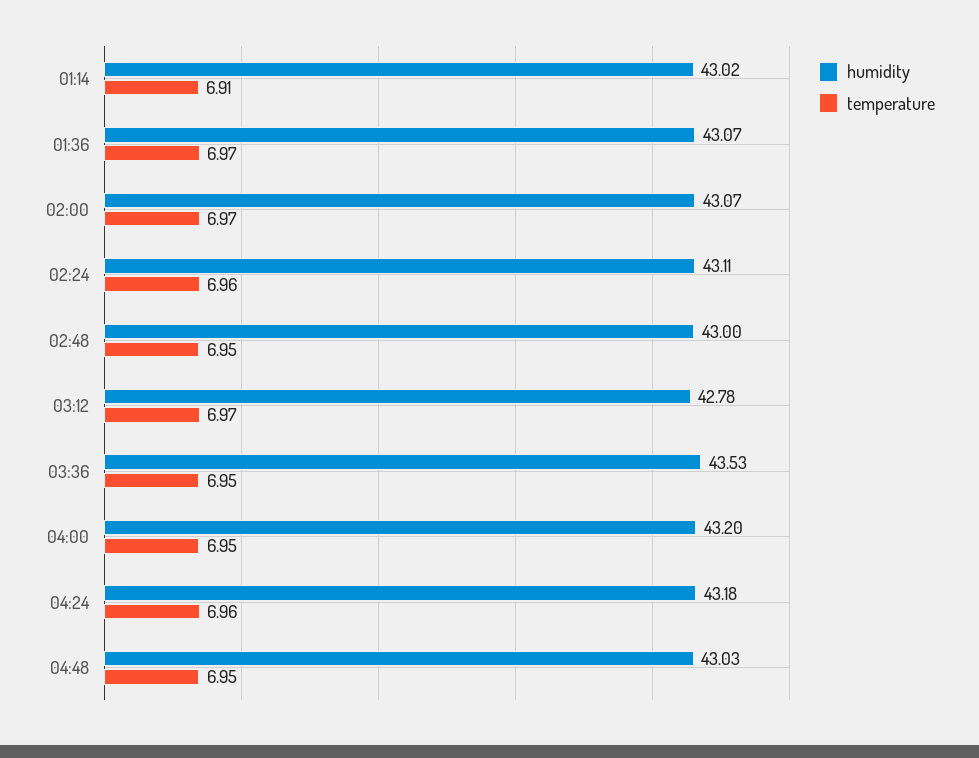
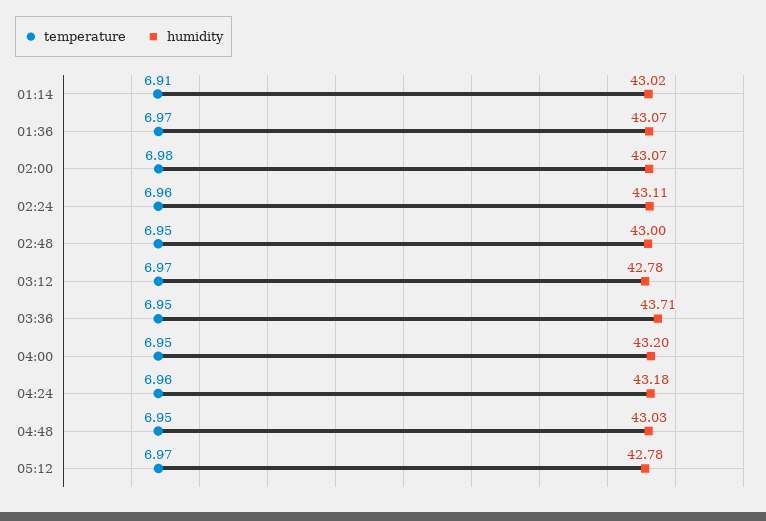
temperature, 02:00: 6.97 -> 6.98
humidity, 03:36: 43.53 -> 43.71
temperature, 05:12: none -> 6.97
humidity, 05:12: none -> 42.78

